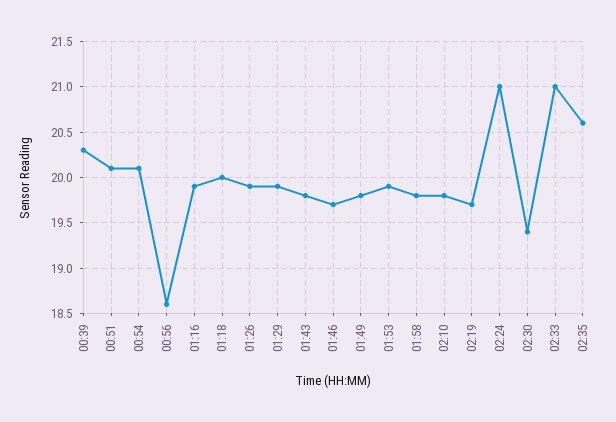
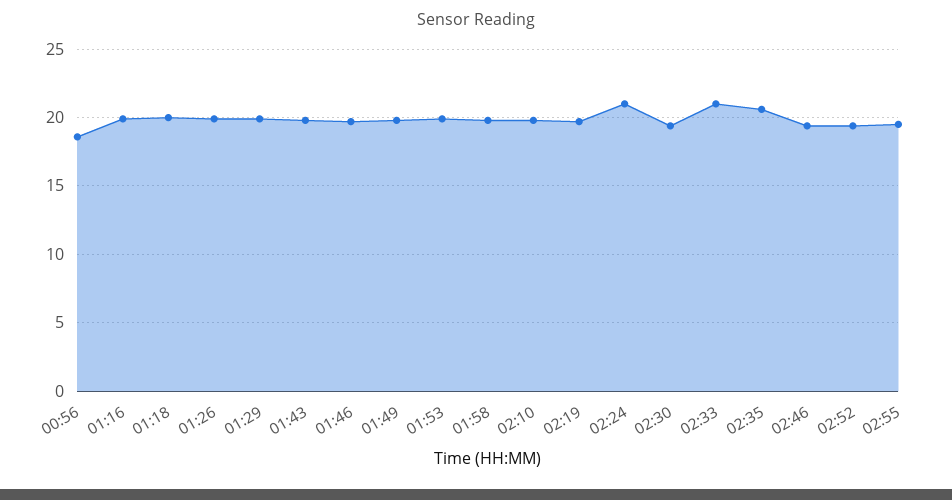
00:39: 20.3 -> none
00:51: 20.1 -> none
00:54: 20.1 -> none
02:46: none -> 19.5
02:52: none -> 19.5
02:55: none -> 19.5

